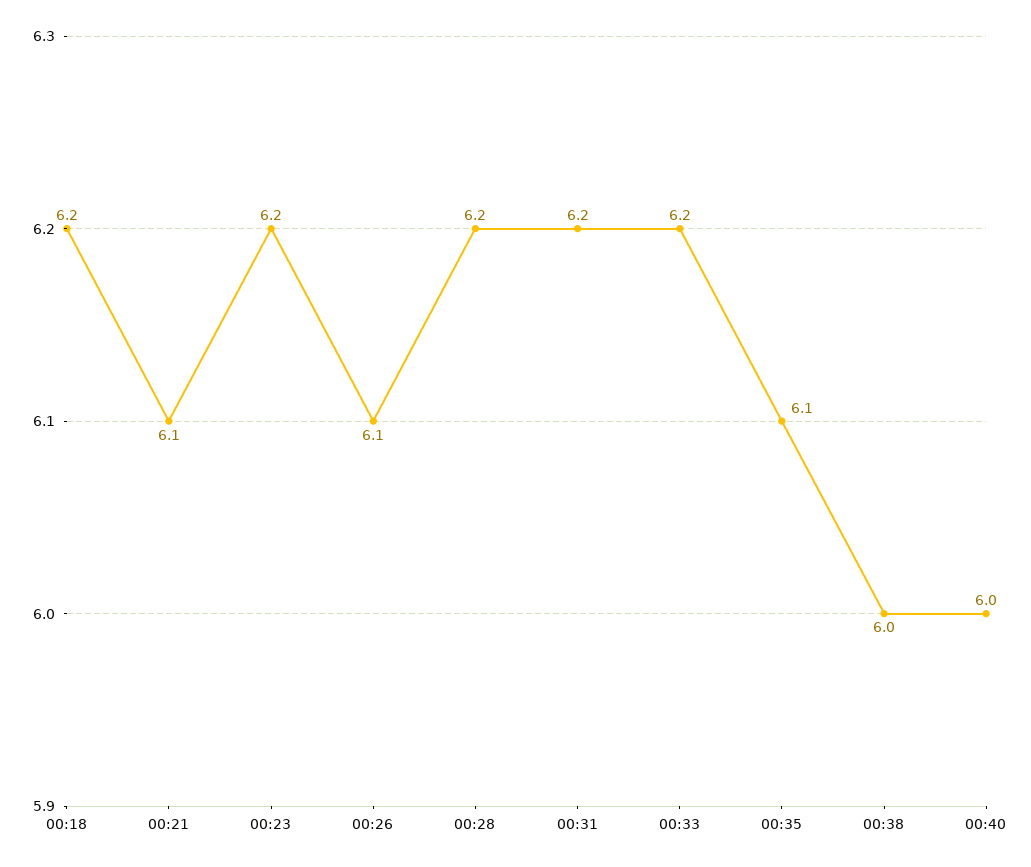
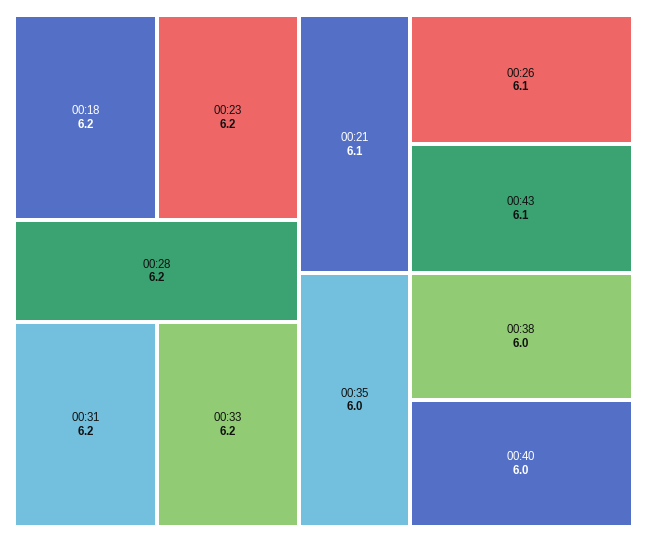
00:35: 6.1 -> 6
00:43: none -> 6.1

